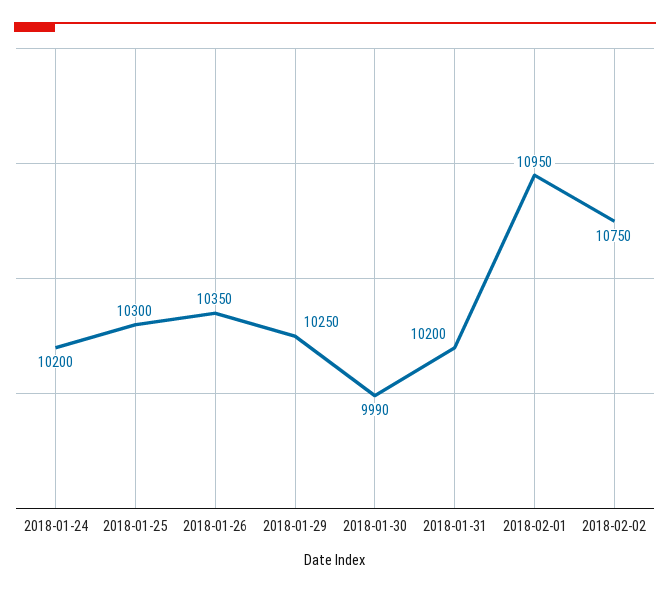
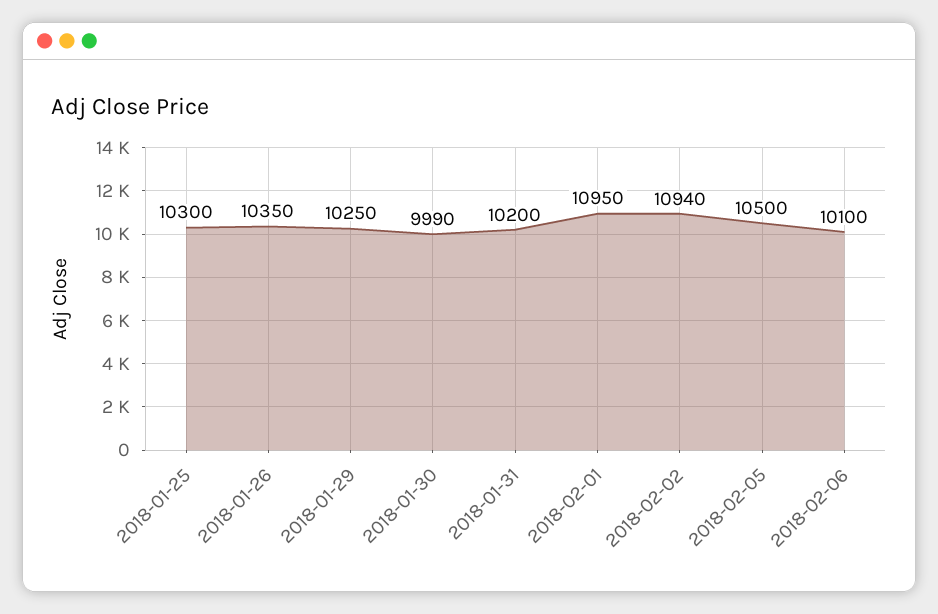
2018-01-24: 10200 -> none
2018-02-02: 10750 -> 10940
2018-02-05: none -> 10500
2018-02-06: none -> 10100

